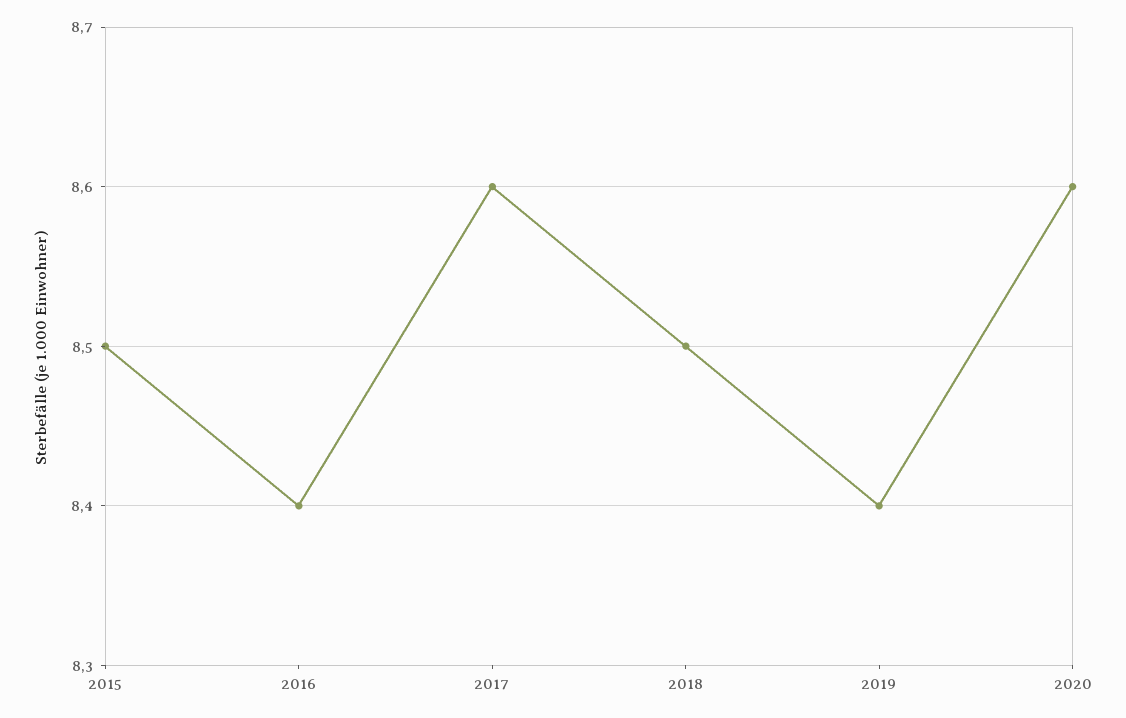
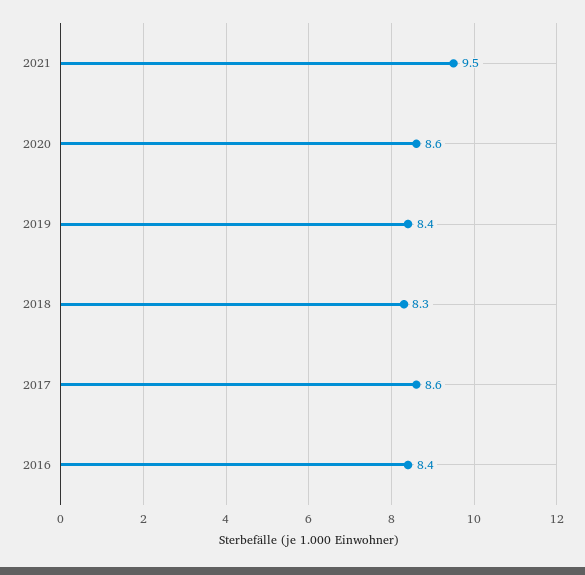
2015: 8.5 -> none
2018: 8.5 -> 8.3
2021: none -> 9.5

